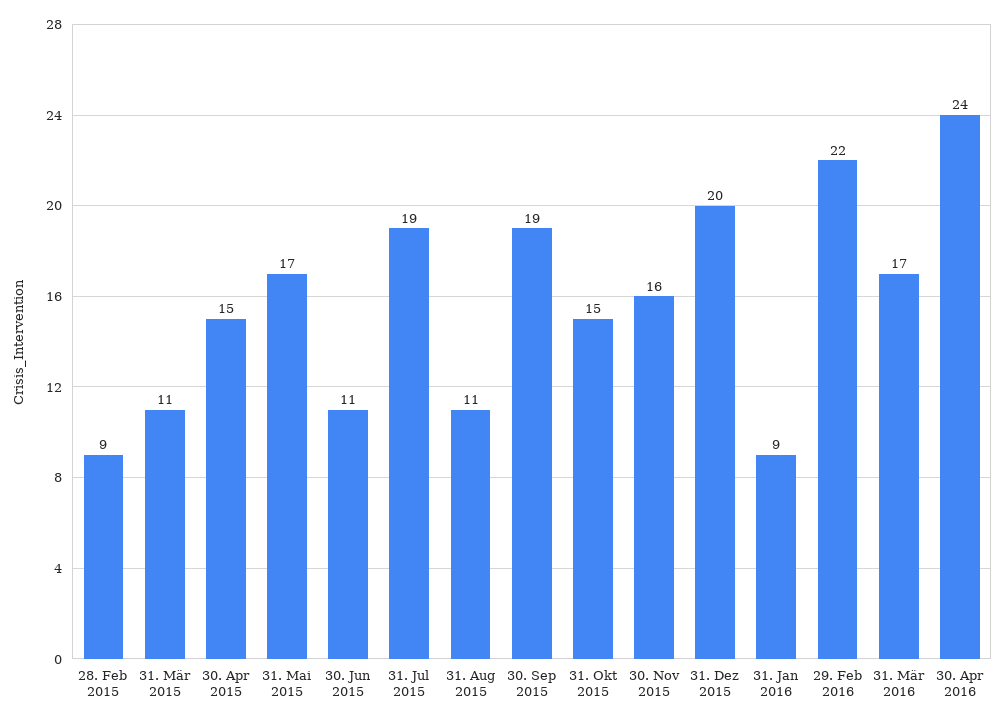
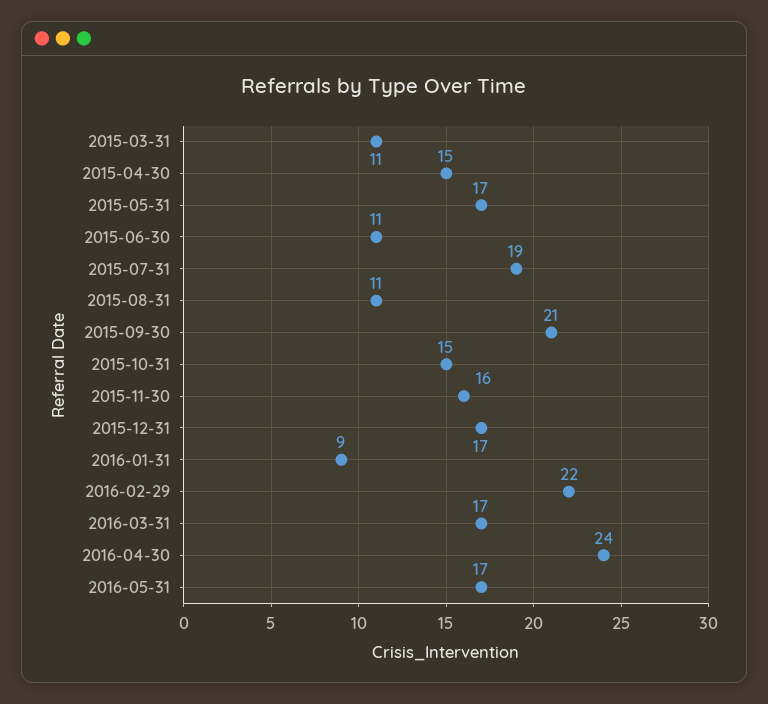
28. Feb 2015: 9 -> none
30. Sep 2015: 19 -> 21
31. Dez 2015: 20 -> 17
2016-05-31: none -> 17

